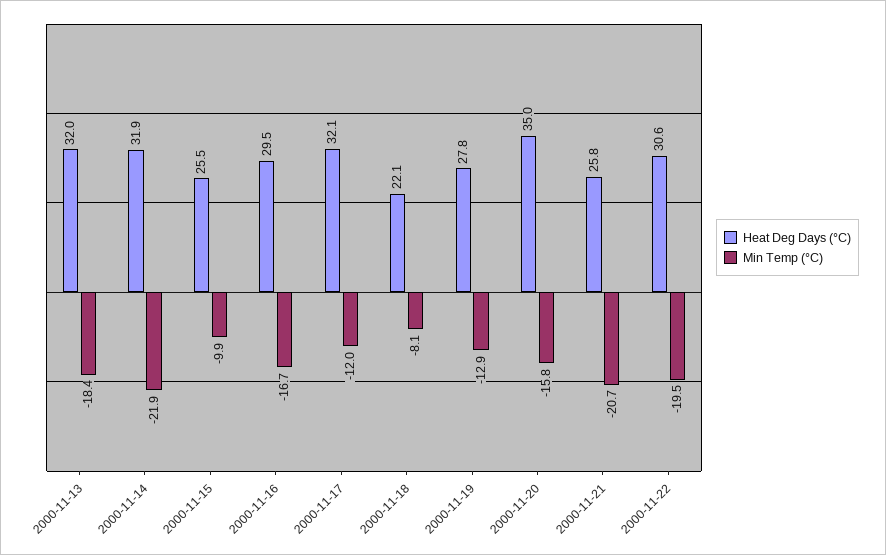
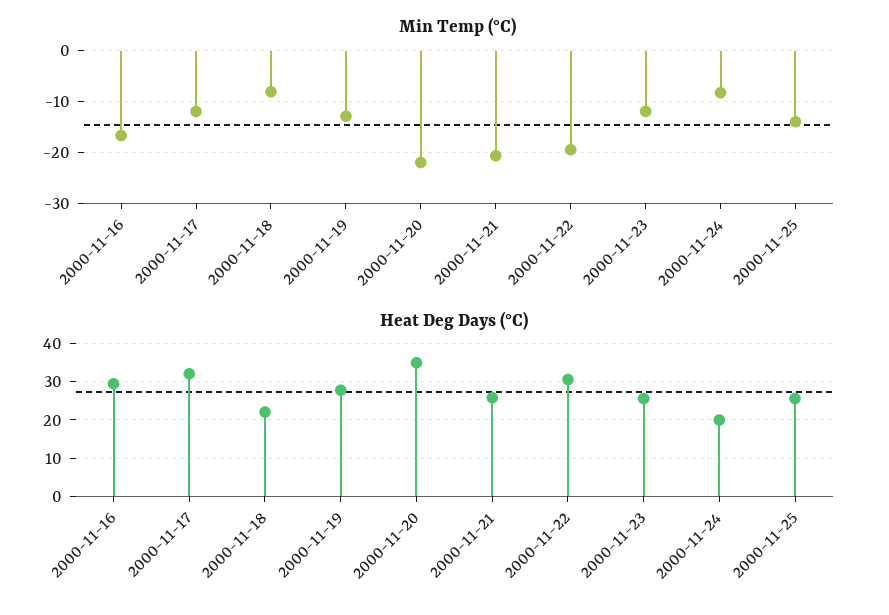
Heat Deg Days (°C), 2000-11-13: 32 -> none
Min Temp (°C), 2000-11-13: -18.4 -> none
Heat Deg Days (°C), 2000-11-14: 31.9 -> none
Min Temp (°C), 2000-11-14: -21.9 -> none
Heat Deg Days (°C), 2000-11-15: 25.5 -> none
Min Temp (°C), 2000-11-15: -9.9 -> none
Min Temp (°C), 2000-11-20: -15.8 -> -22
Min Temp (°C), 2000-11-23: none -> -12
Min Temp (°C), 2000-11-24: none -> -8
Min Temp (°C), 2000-11-25: none -> -14
Heat Deg Days (°C), 2000-11-23: none -> 26
Heat Deg Days (°C), 2000-11-24: none -> 20
Heat Deg Days (°C), 2000-11-25: none -> 26

